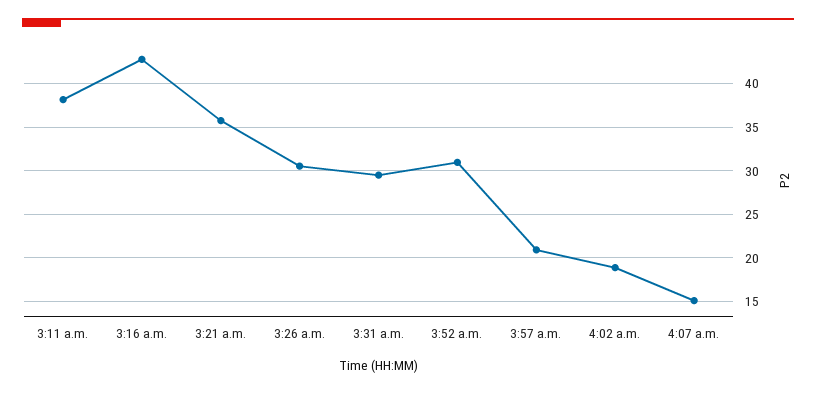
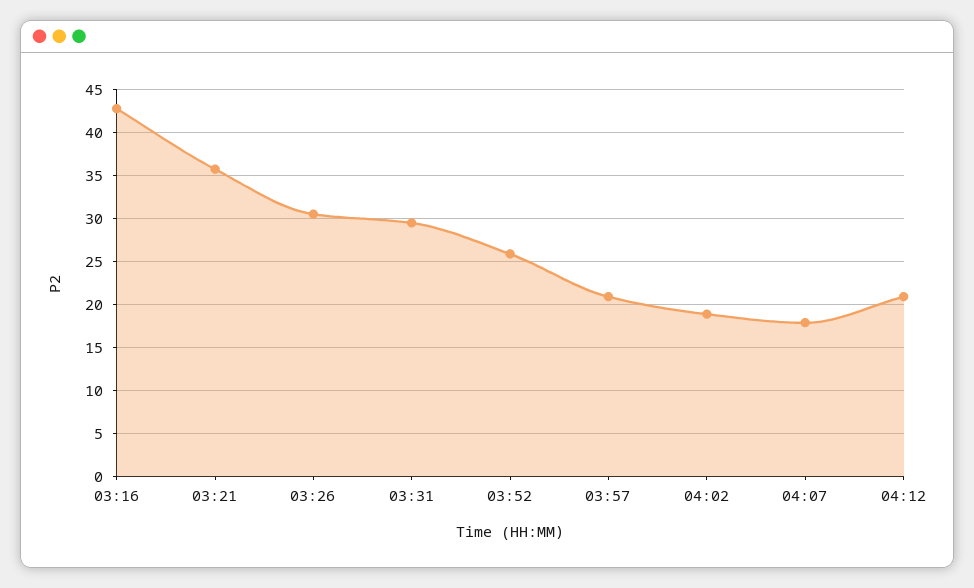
3:11 a.m.: 38 -> none
3:52 a.m.: 31 -> 26
4:07 a.m.: 15 -> 18
04:12: none -> 21

